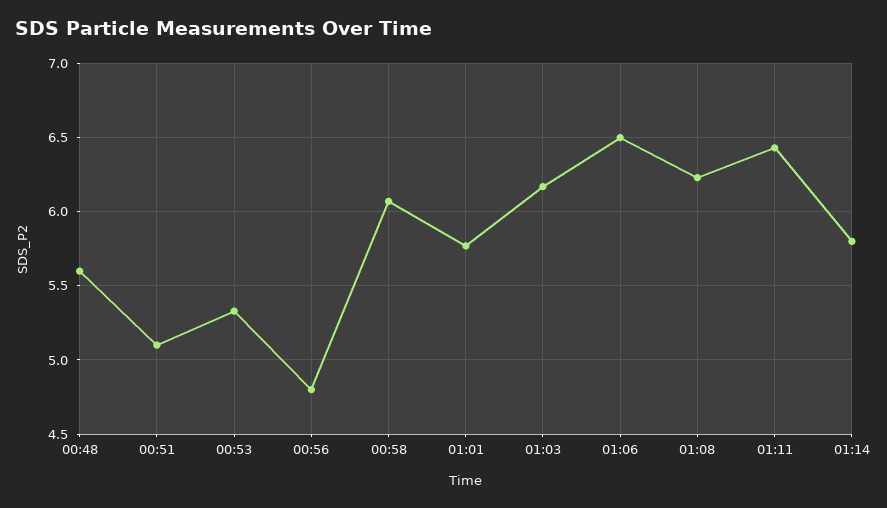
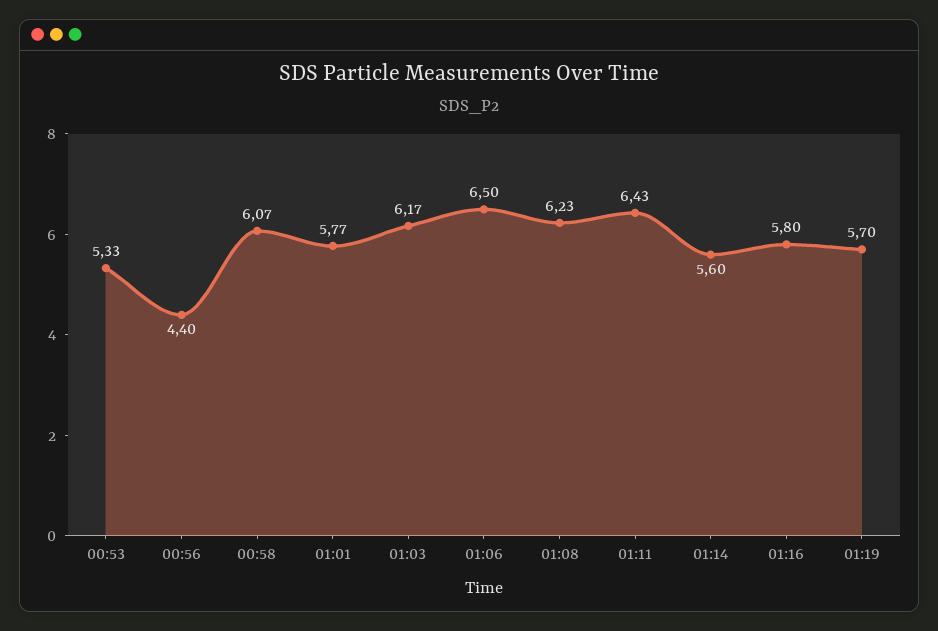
00:48: 5.6 -> none
00:51: 5.1 -> none
00:56: 4.8 -> 4.4
01:14: 5.8 -> 5.6
01:16: none -> 5.8
01:19: none -> 5.7

